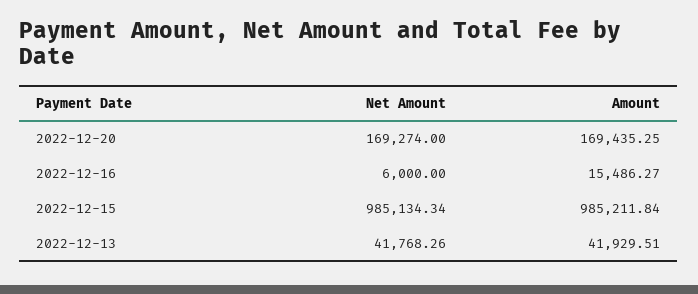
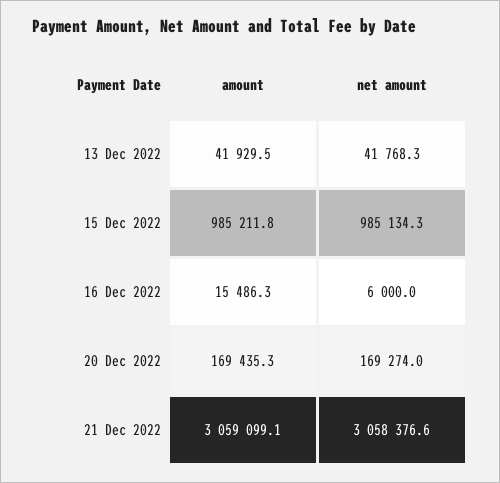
Amount, 21 Dec 2022: none -> 3059099.1
Net Amount, 21 Dec 2022: none -> 3058376.6

